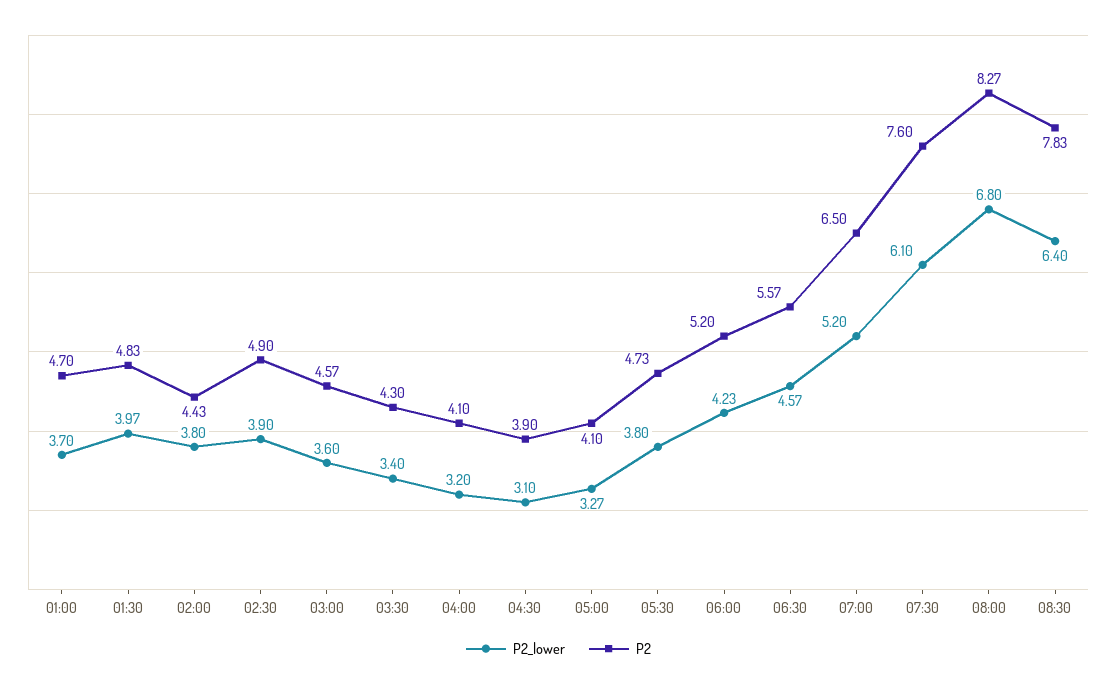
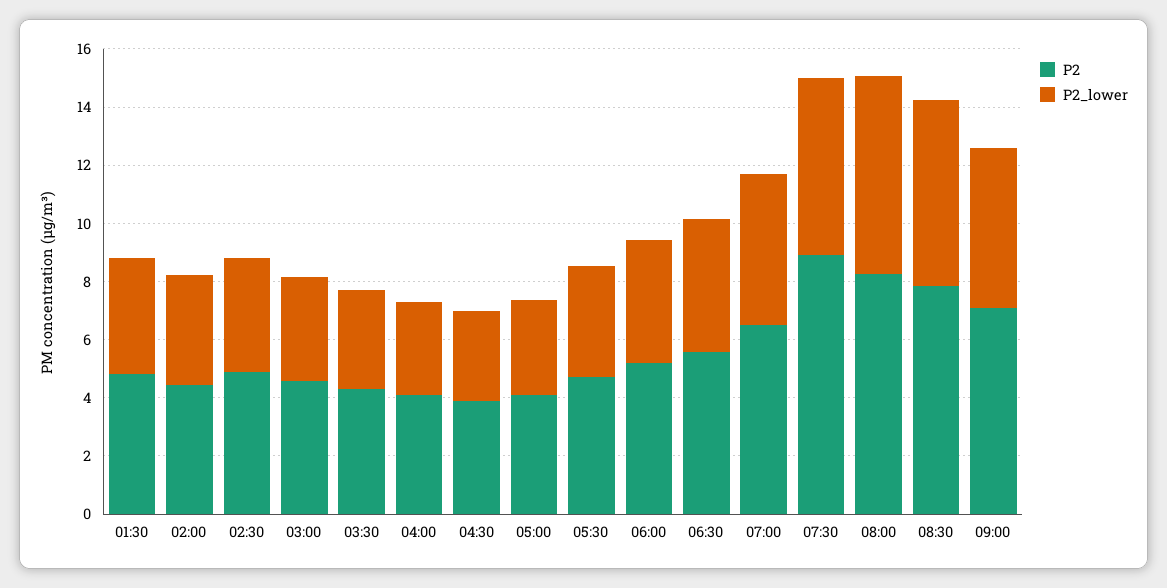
P2_lower, 01:00: 3.7 -> none
P2, 01:00: 4.7 -> none
P2, 07:30: 7.6 -> 9
P2, 09:00: none -> 7
P2_lower, 09:00: none -> 5.5

